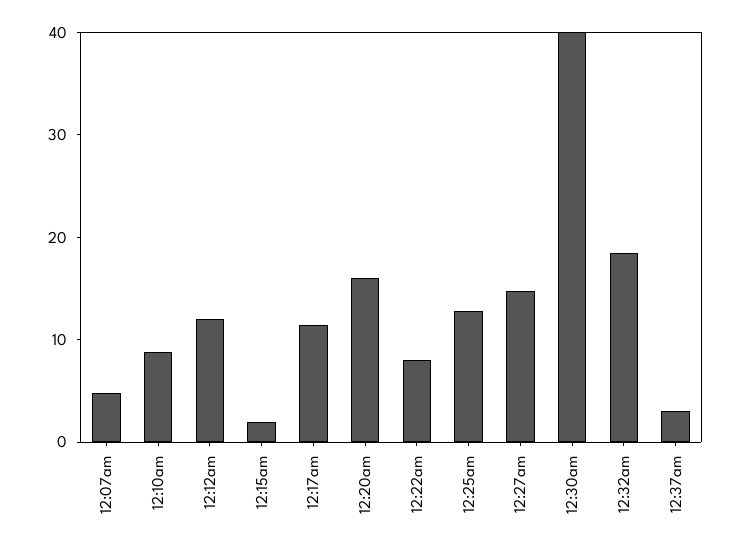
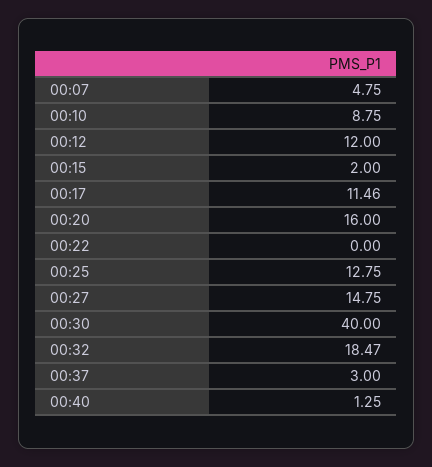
12:22am: 8 -> 0
00:40: none -> 1.25

